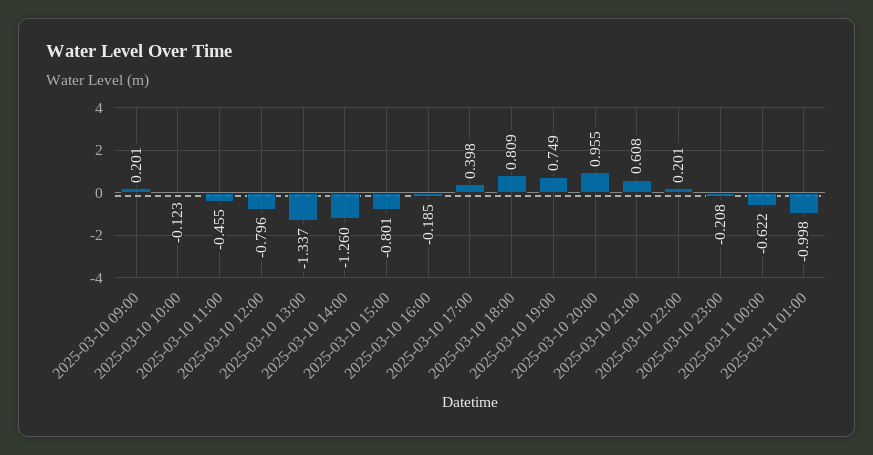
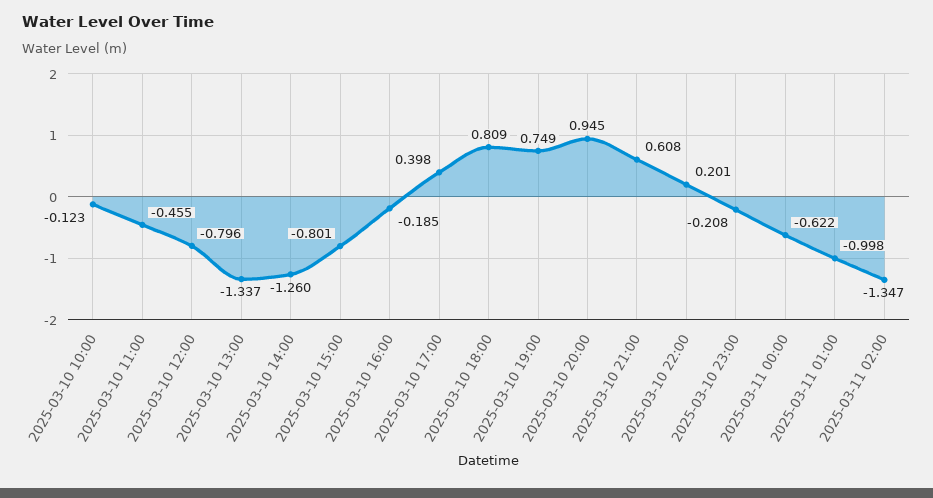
2025-03-10 09:00: 0.201 -> none
2025-03-10 20:00: 0.955 -> 0.945
2025-03-11 02:00: none -> -1.347

